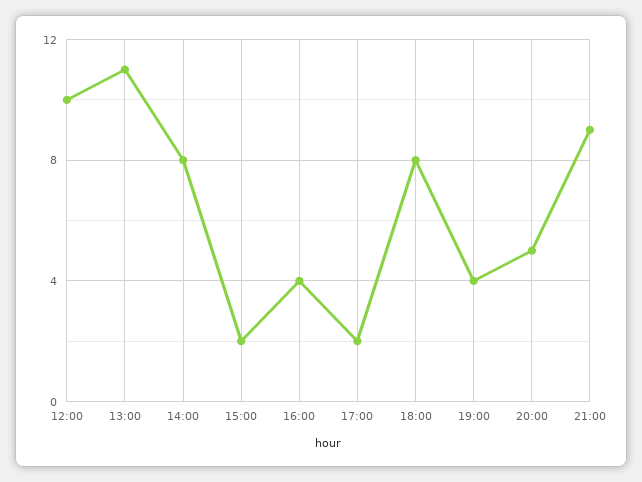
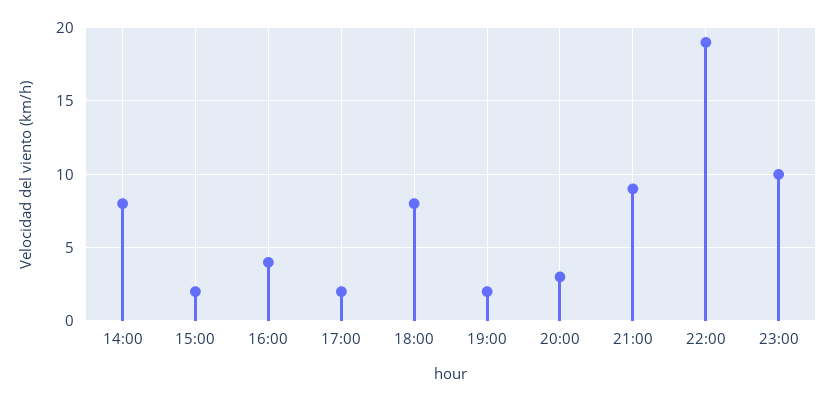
12:00: 10 -> none
13:00: 11 -> none
19:00: 4 -> 2
20:00: 5 -> 3
22:00: none -> 19
23:00: none -> 10

